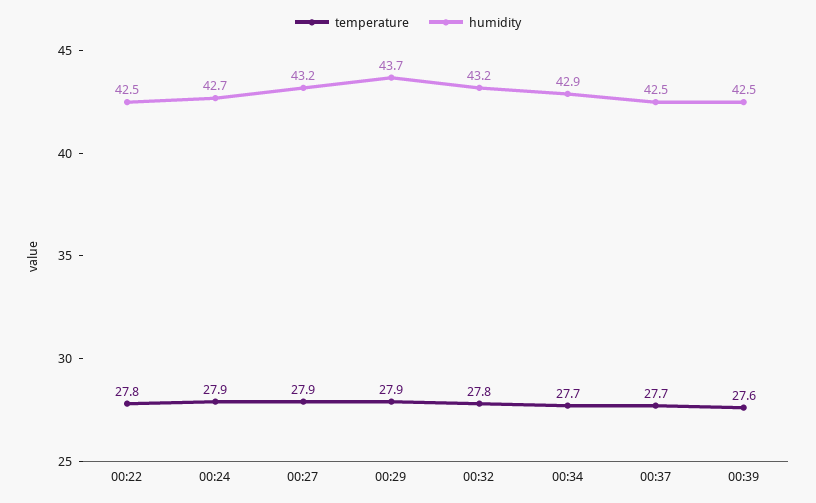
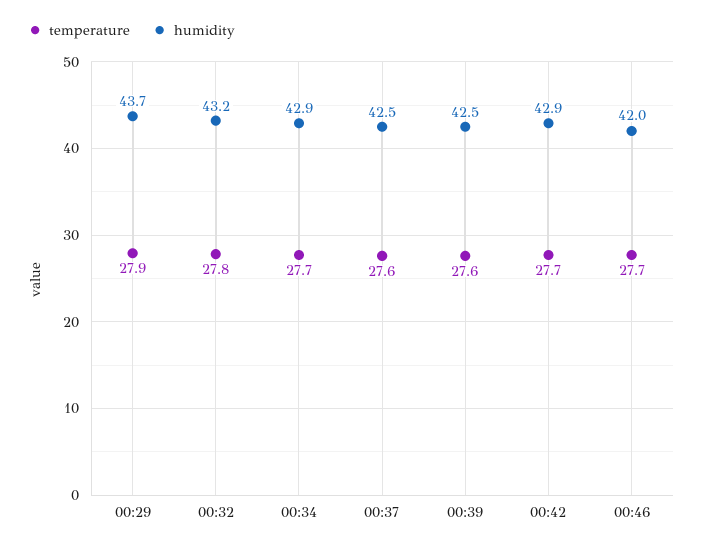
temperature, 00:22: 27.8 -> none
humidity, 00:22: 42.5 -> none
temperature, 00:24: 27.9 -> none
humidity, 00:24: 42.7 -> none
temperature, 00:27: 27.9 -> none
humidity, 00:27: 43.2 -> none
temperature, 00:37: 27.7 -> 27.6
temperature, 00:42: none -> 27.7
humidity, 00:42: none -> 42.9
temperature, 00:46: none -> 27.7
humidity, 00:46: none -> 42

